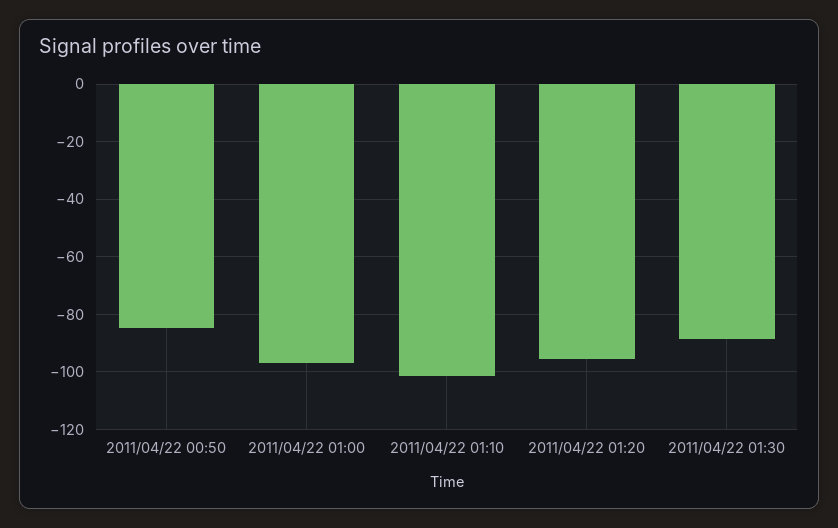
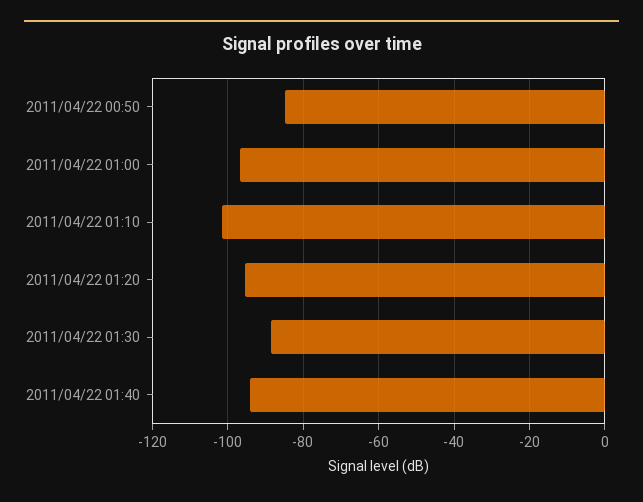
2011/04/22 01:40: none -> -94

